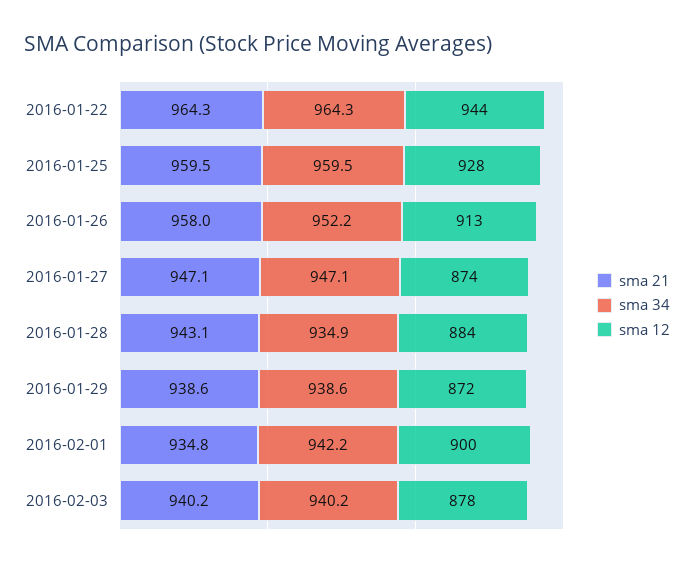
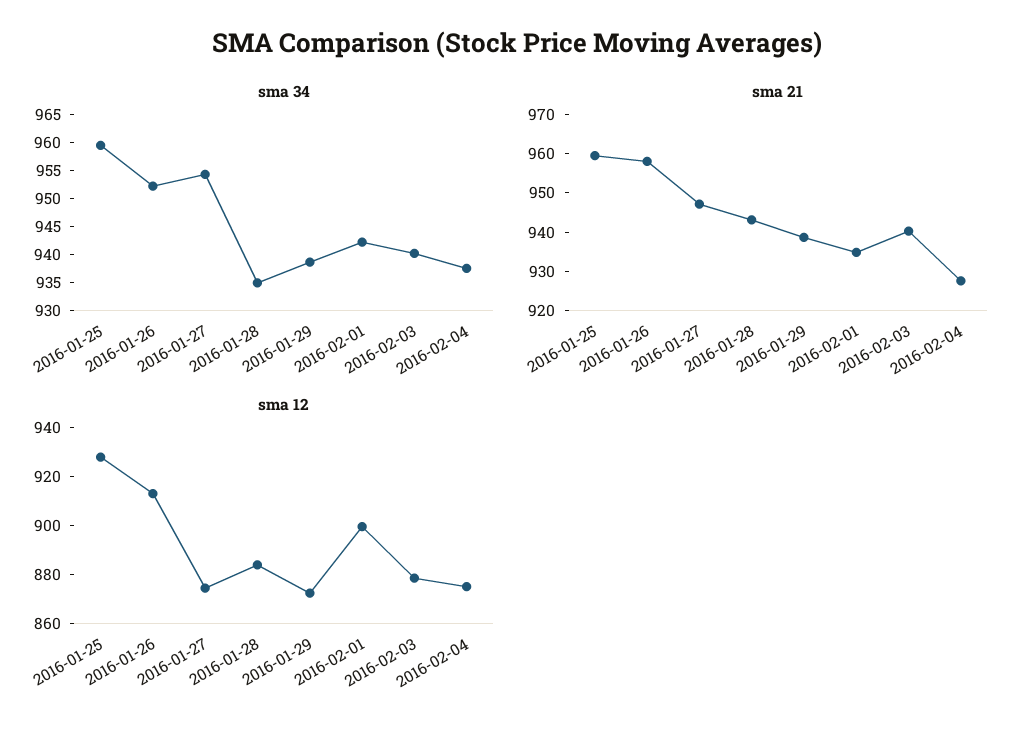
sma 21, 2016-01-22: 964.3 -> none
sma 34, 2016-01-22: 964.3 -> none
sma 12, 2016-01-22: 944 -> none
sma 34, 2016-01-27: 947.1 -> 955
sma 34, 2016-02-04: none -> 937.5
sma 21, 2016-02-04: none -> 927.5
sma 12, 2016-02-04: none -> 875

